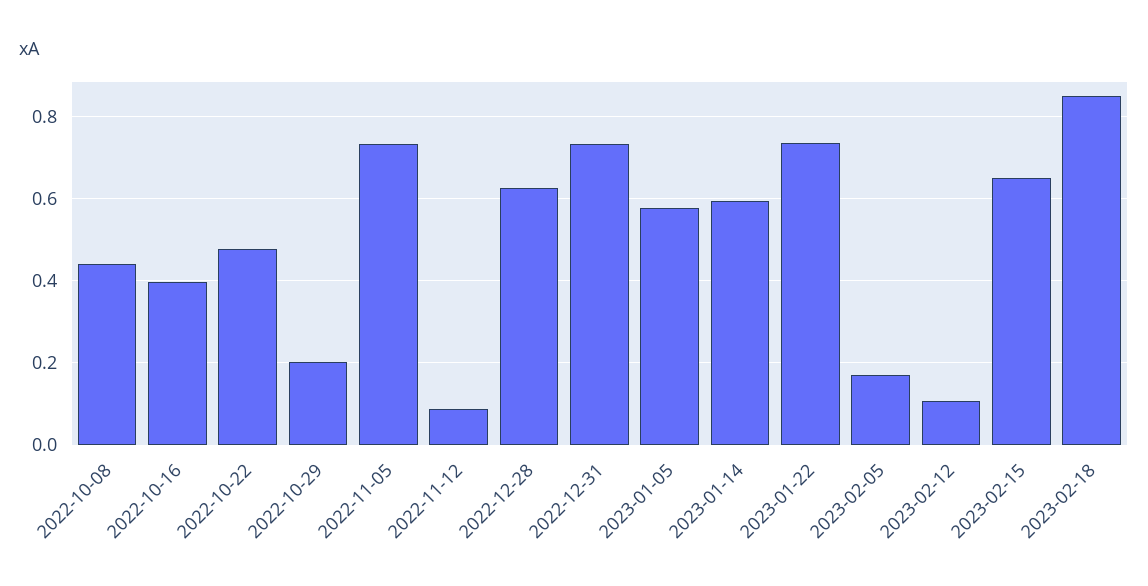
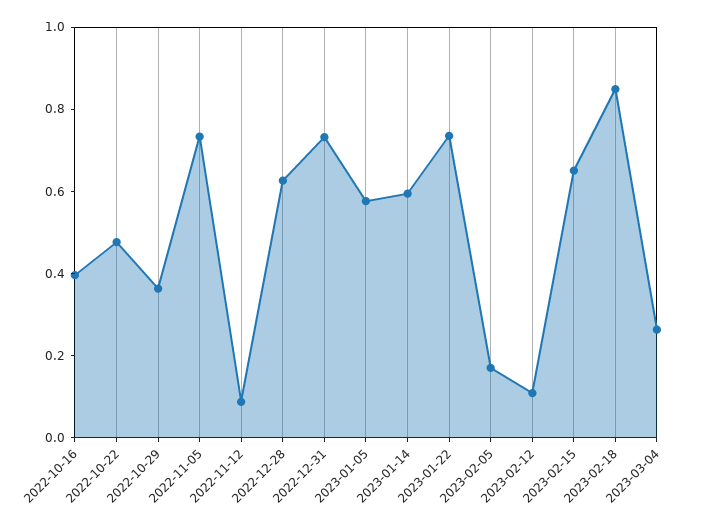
2022-10-08: 0.44 -> none
2022-10-29: 0.2 -> 0.35
2023-03-04: none -> 0.25

